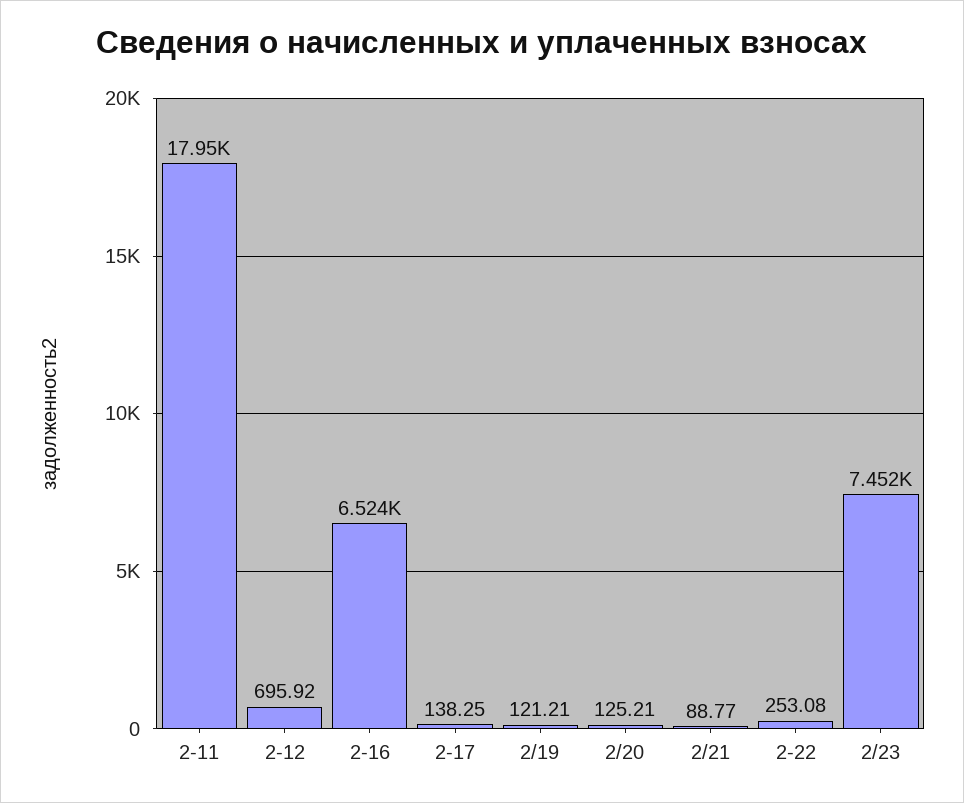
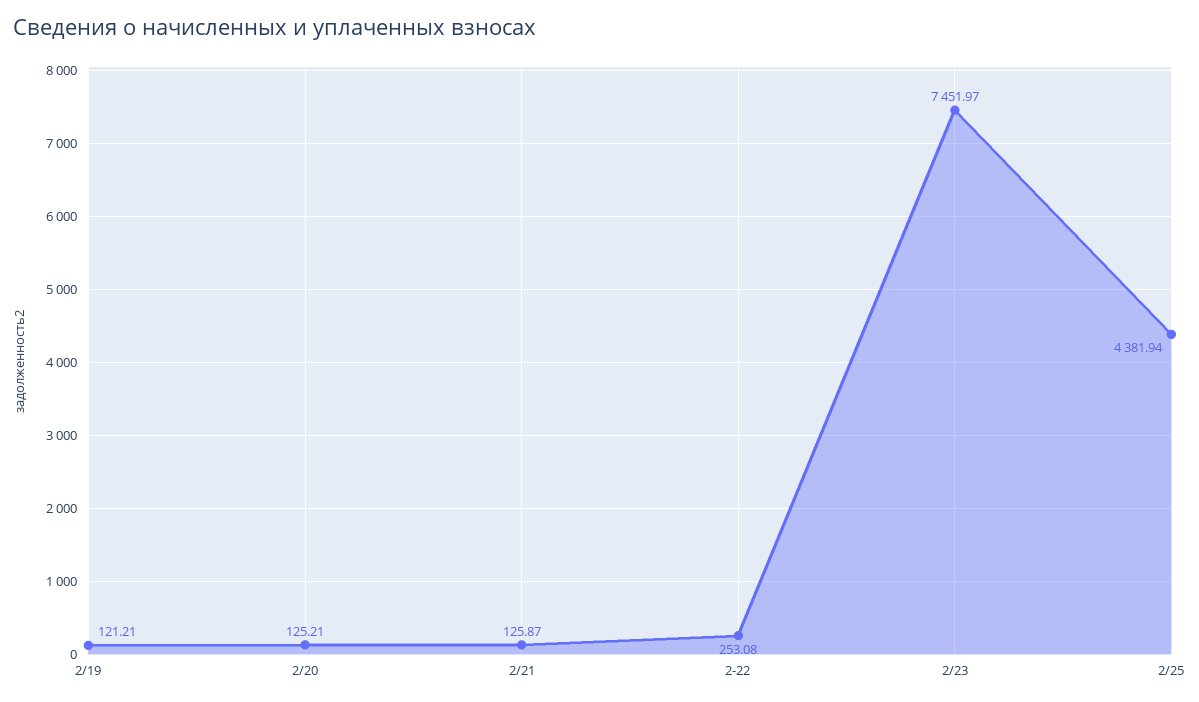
2-11: 17950 -> none
2-12: 695.92 -> none
2-16: 6524 -> none
2-17: 138.25 -> none
2/21: 88.77 -> 125.87
2/25: none -> 4381.94

